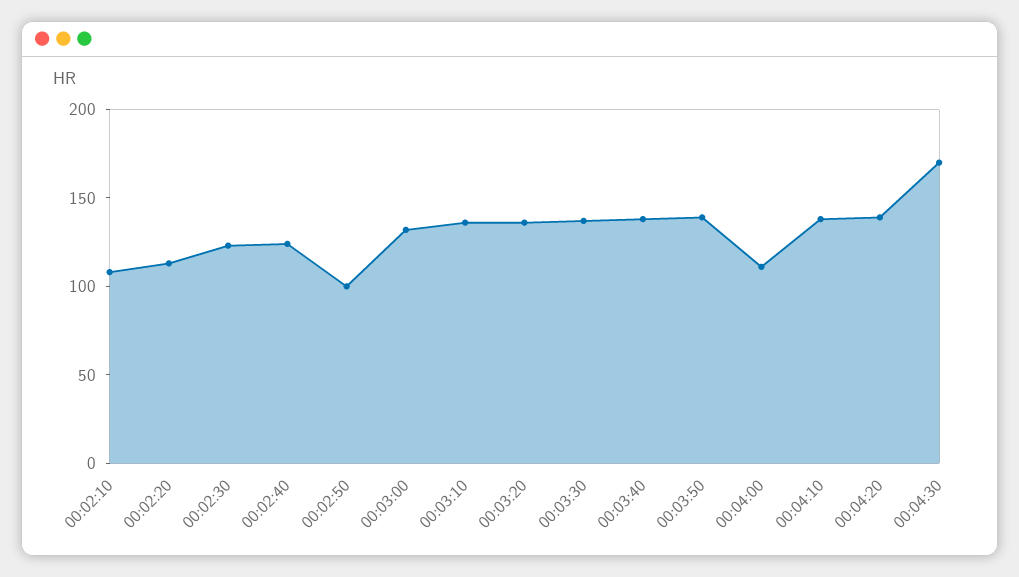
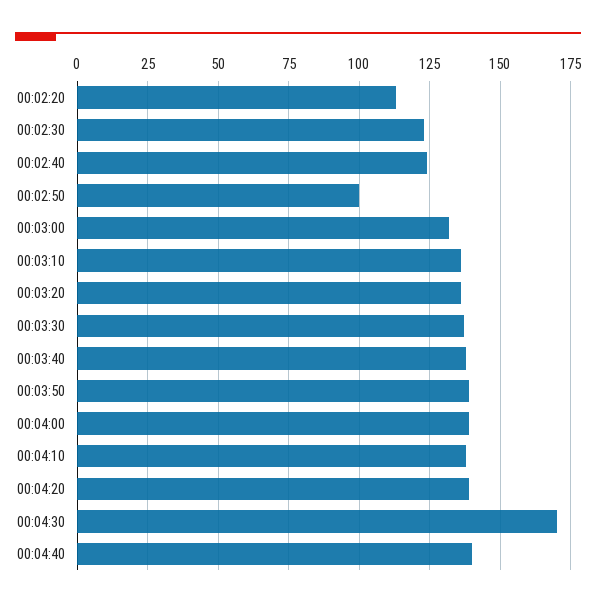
00:02:10: 110 -> none
00:04:00: 110 -> 140
00:04:40: none -> 140

